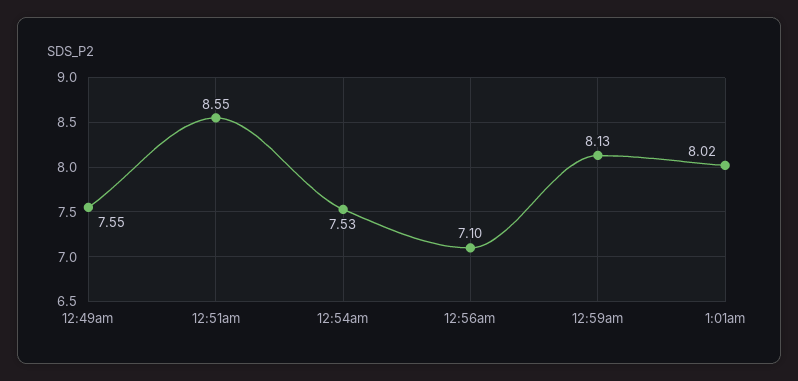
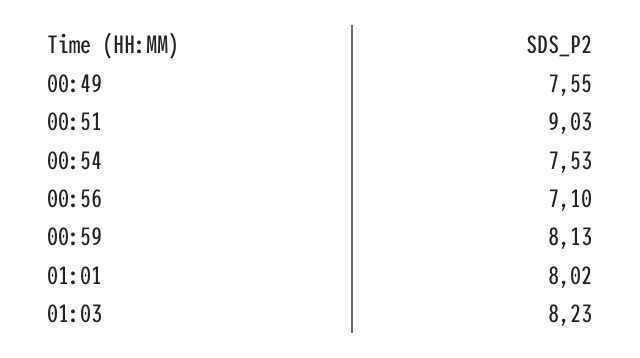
12:51am: 8.55 -> 9.03
01:03: none -> 8.23

